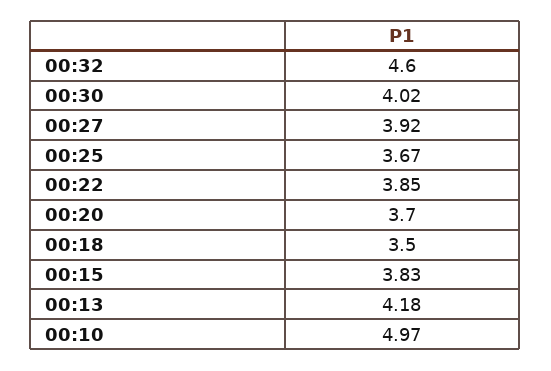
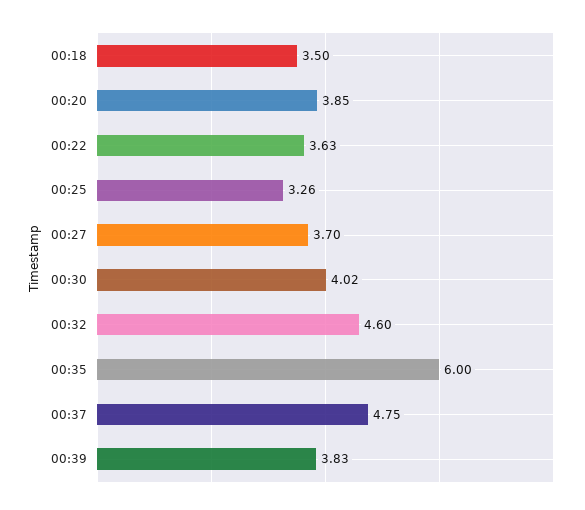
00:27: 3.92 -> 3.7
00:25: 3.67 -> 3.26
00:22: 3.85 -> 3.63
00:20: 3.7 -> 3.85
00:15: 3.83 -> none
00:13: 4.18 -> none
00:10: 4.97 -> none
00:35: none -> 6
00:37: none -> 4.75
00:39: none -> 3.83

